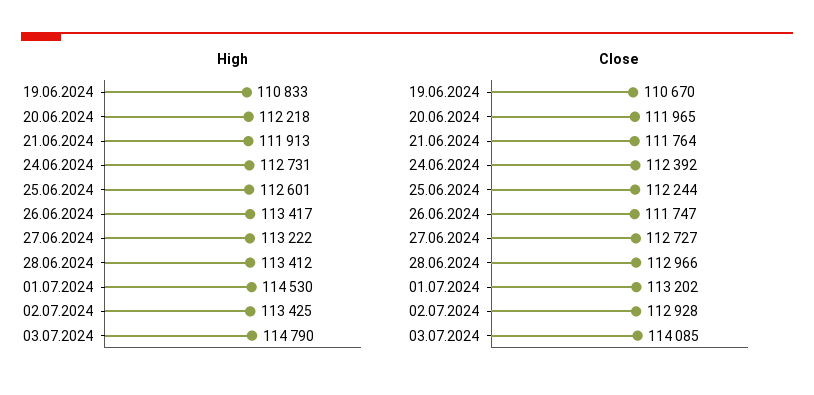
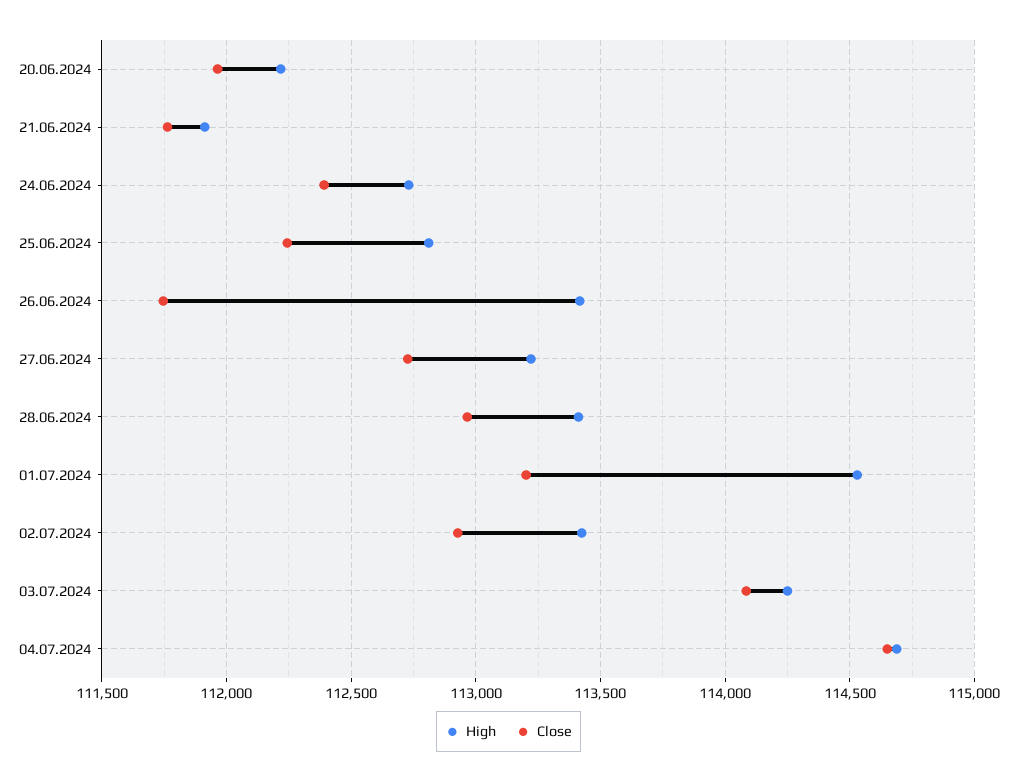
High, 19.06.2024: 110833 -> none
High, 25.06.2024: 112601 -> 112800
High, 03.07.2024: 114790 -> 114250
Close, 19.06.2024: 110670 -> none
High, 04.07.2024: none -> 114700
Close, 04.07.2024: none -> 114650

